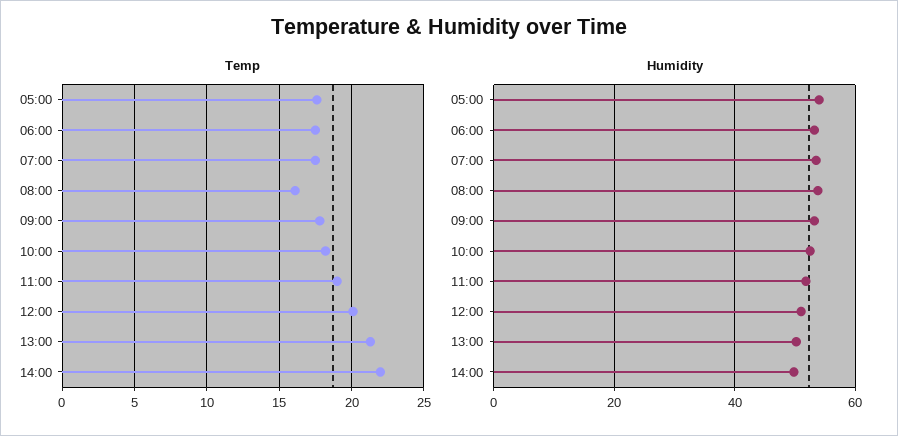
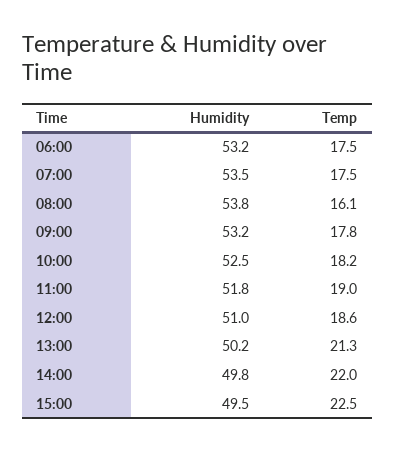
Temp, 05:00: 17.5 -> none
Temp, 12:00: 20 -> 18.6
Humidity, 05:00: 54 -> none
Humidity, 15:00: none -> 49.5
Temp, 15:00: none -> 22.5

